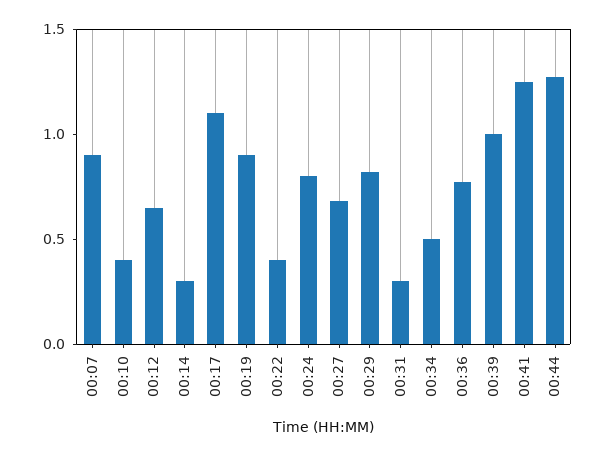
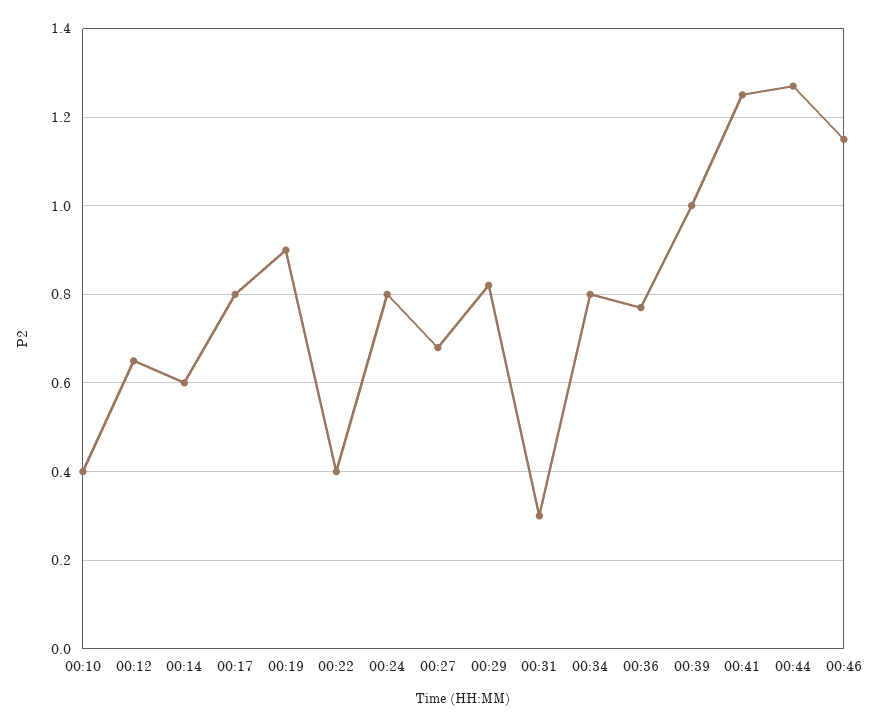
00:07: 0.9 -> none
00:14: 0.3 -> 0.6
00:17: 1.1 -> 0.8
00:34: 0.5 -> 0.8
00:46: none -> 1.15

